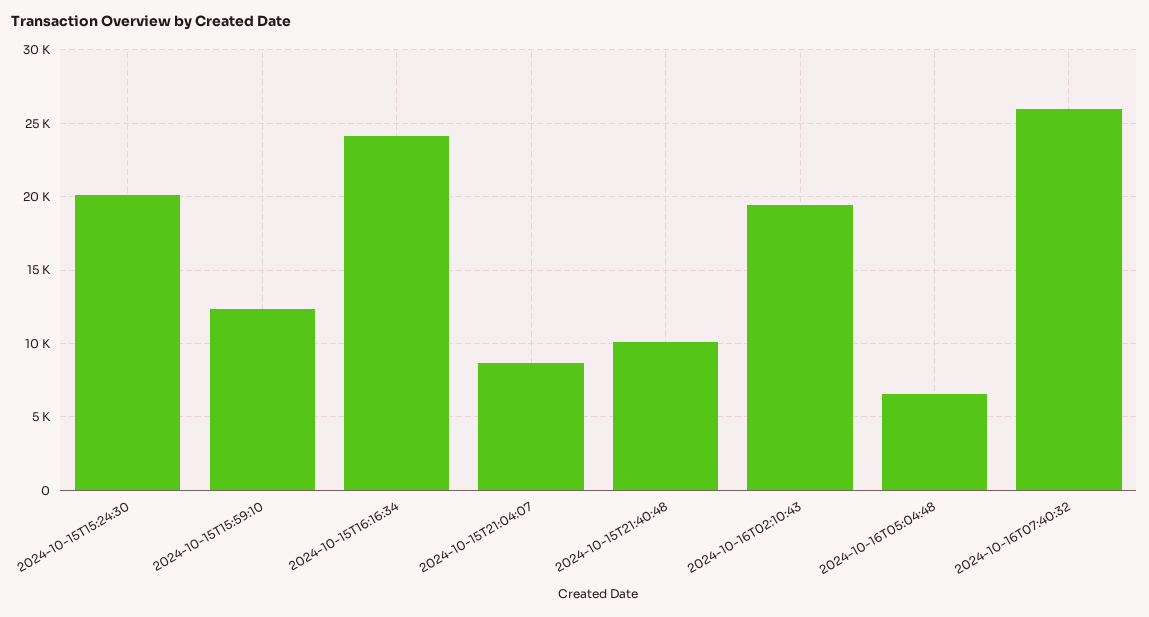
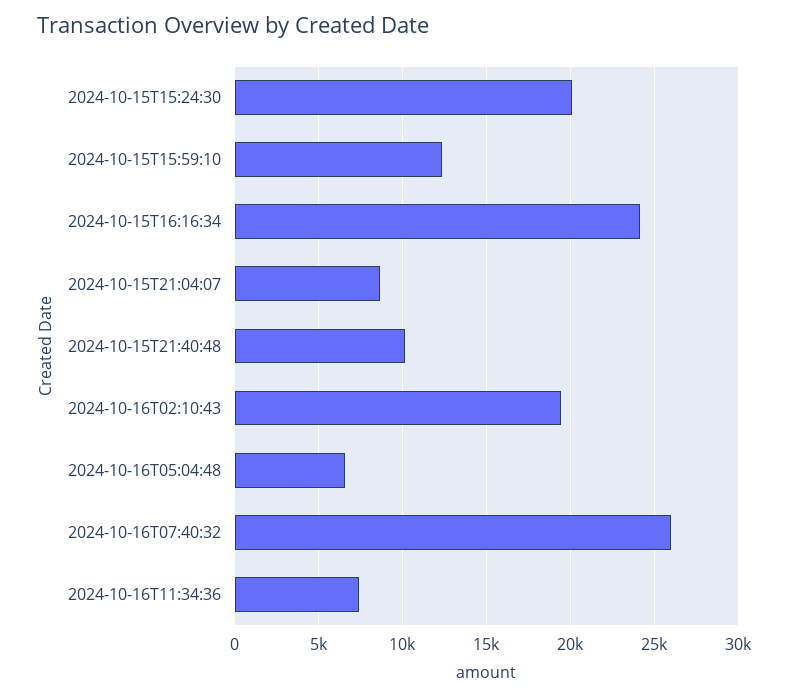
2024-10-16T11:34:36: none -> 7500

